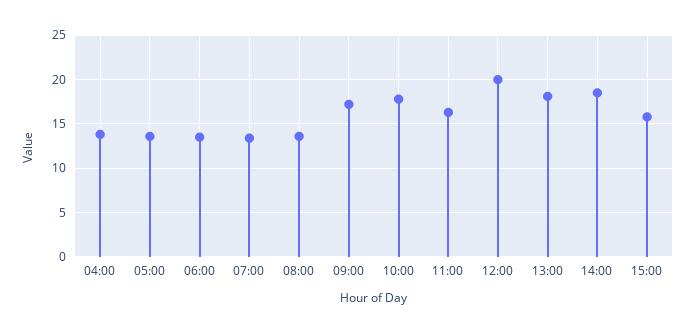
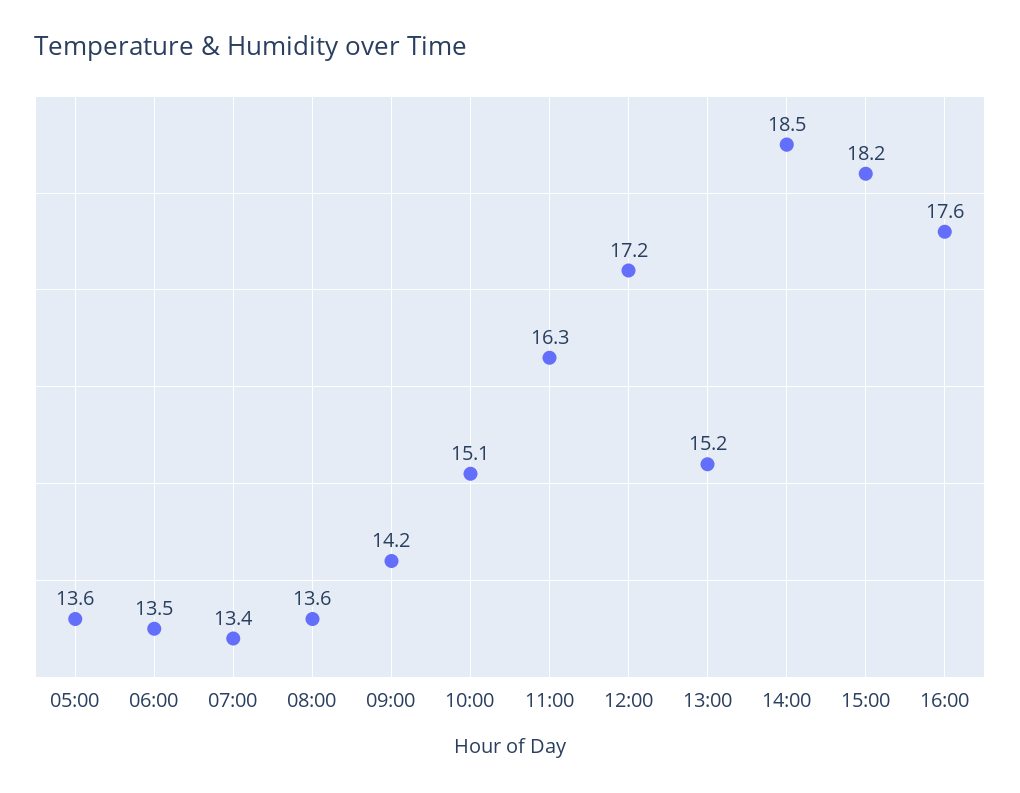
04:00: 14 -> none
09:00: 17 -> 14.2
10:00: 18 -> 15.1
12:00: 20 -> 17.2
13:00: 18 -> 15.2
15:00: 16 -> 18.2
16:00: none -> 17.6

